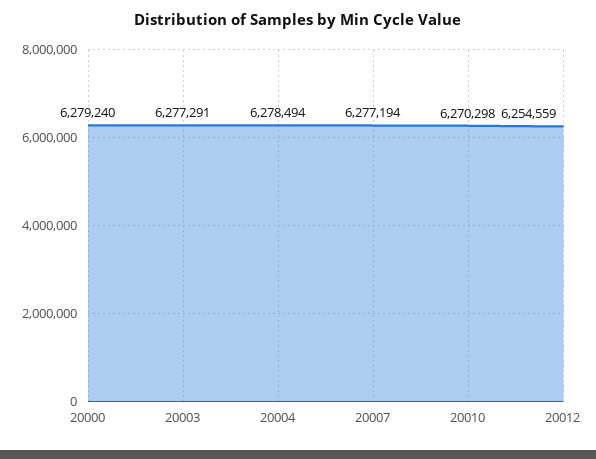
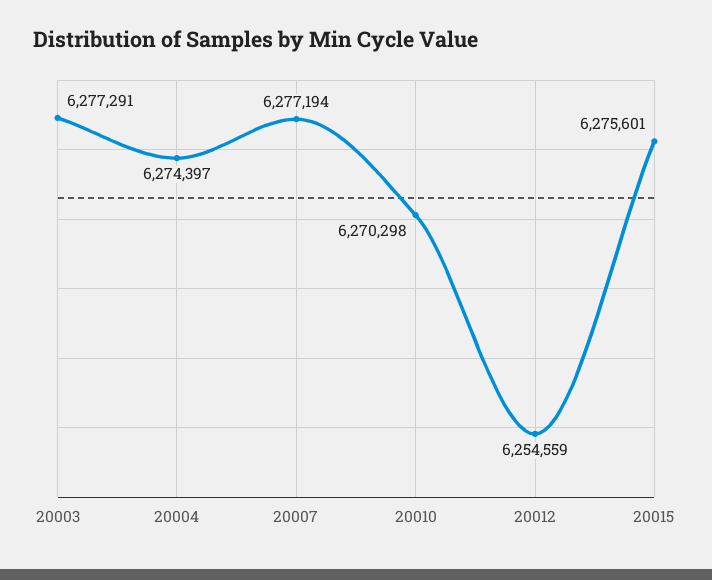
20000: 6279240 -> none
20004: 6278494 -> 6274397
20015: none -> 6275601

